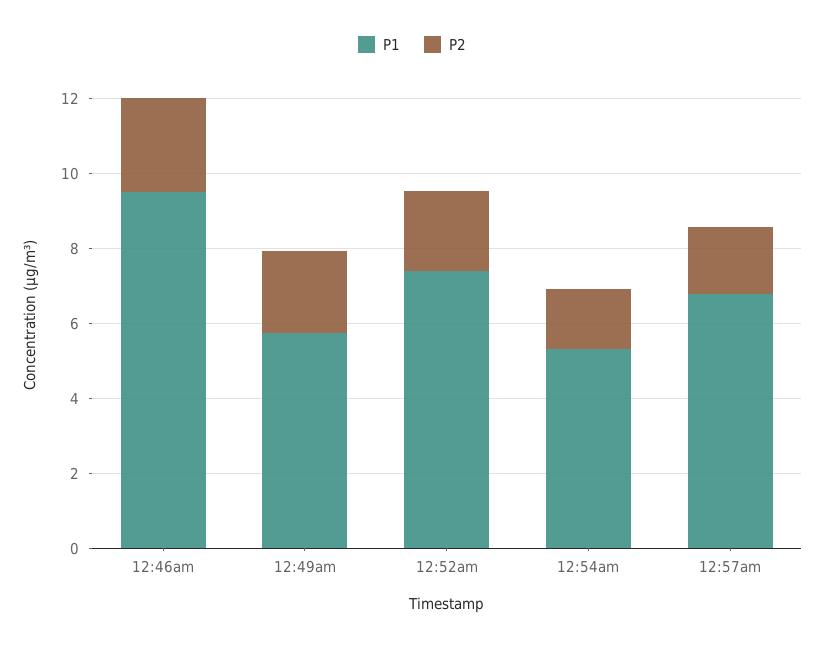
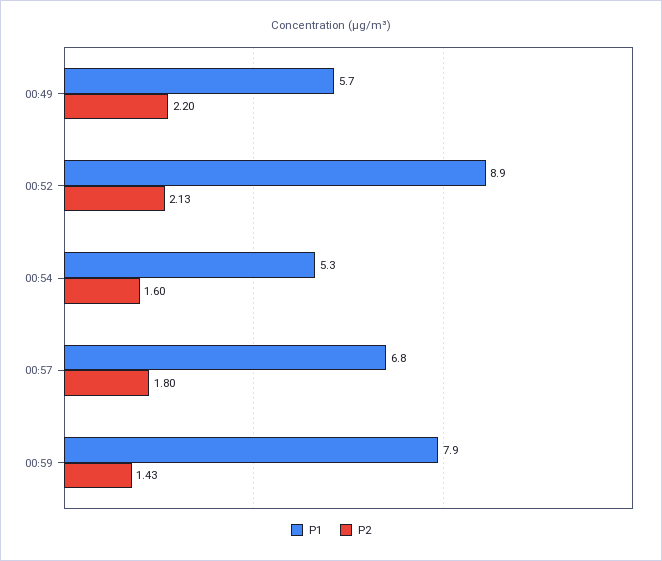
P1, 12:46am: 9.5 -> none
P2, 12:46am: 2.5 -> none
P1, 12:52am: 7.5 -> 8.9
P1, 00:59: none -> 7.9
P2, 00:59: none -> 1.43

